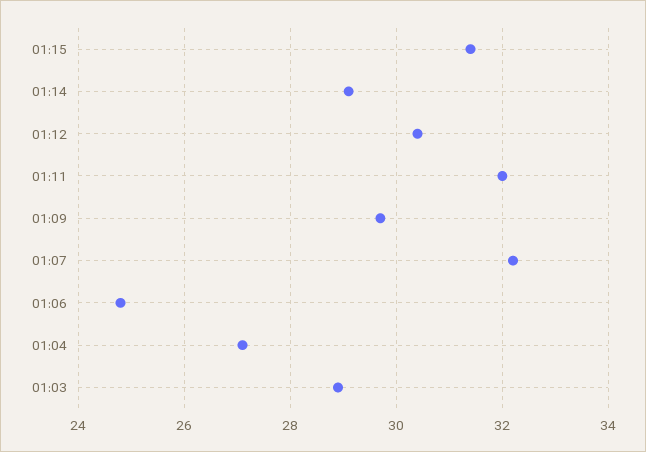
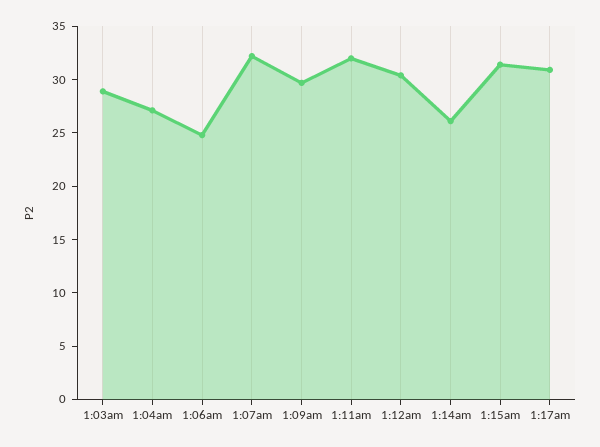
01:14: 29 -> 26
1:17am: none -> 31

